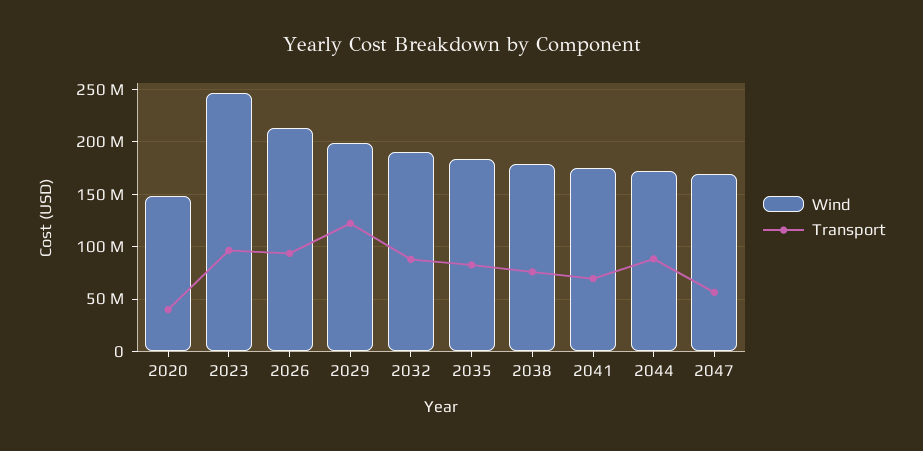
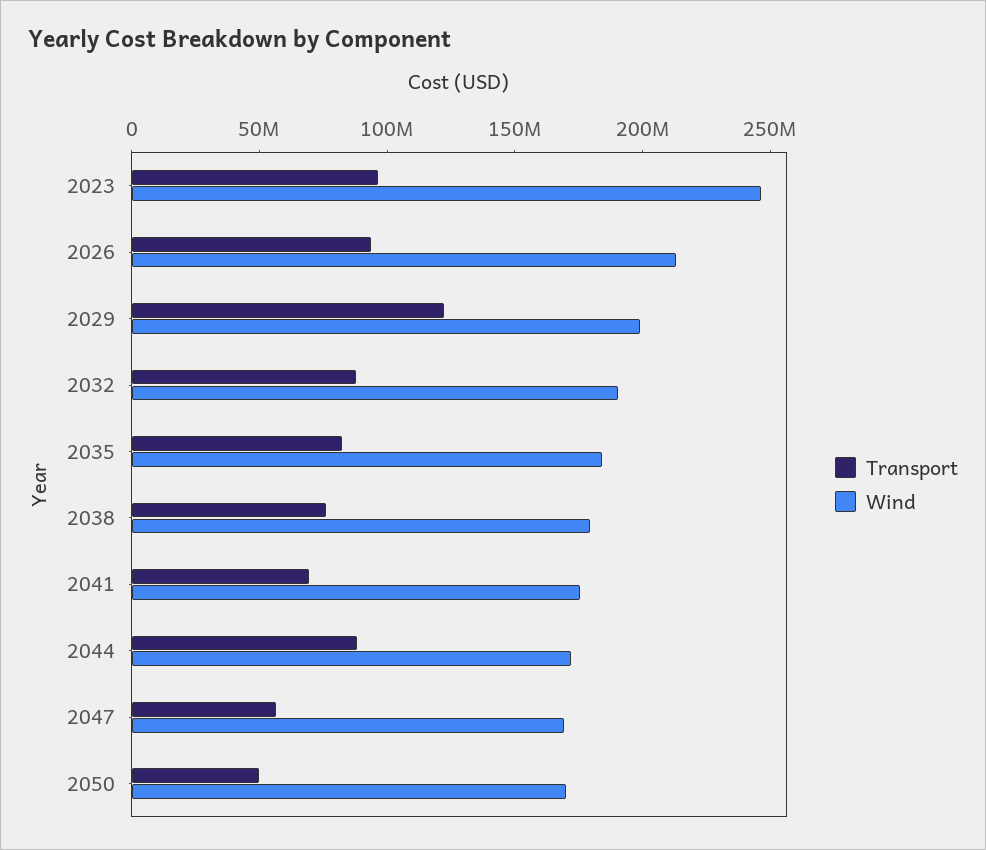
Wind, 2020: 150000000 -> none
Transport, 2020: 40000000 -> none
Transport, 2050: none -> 50000000
Wind, 2050: none -> 170000000

